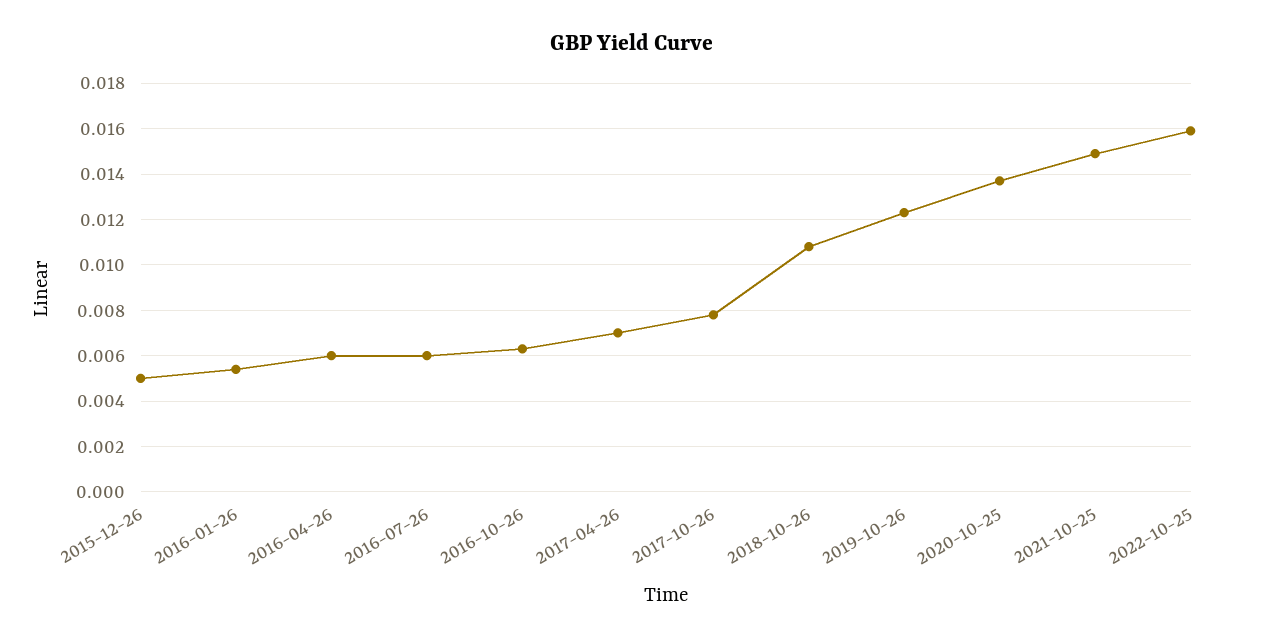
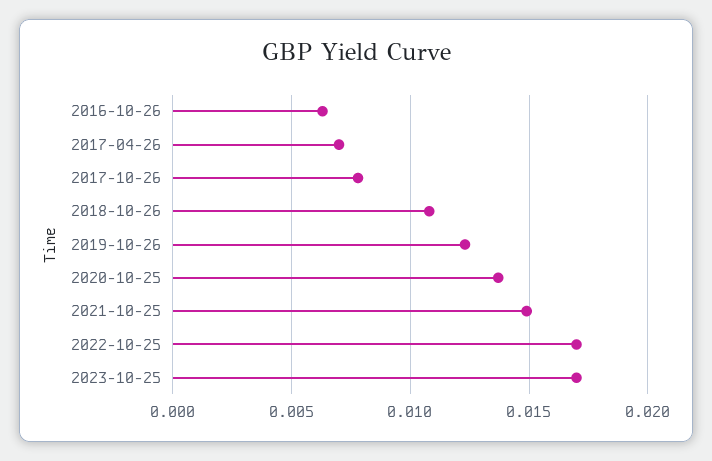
2015-12-26: 0.005 -> none
2016-01-26: 0.0055 -> none
2016-04-26: 0.006 -> none
2016-07-26: 0.006 -> none
2022-10-25: 0.016 -> 0.017
2023-10-25: none -> 0.017

